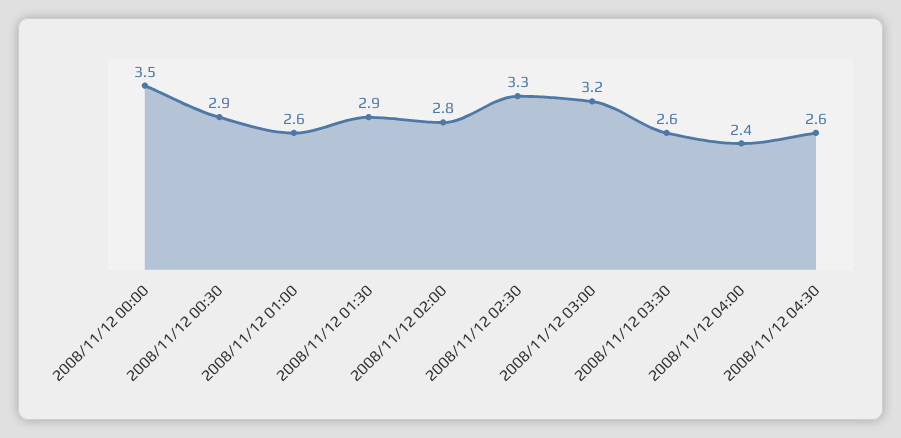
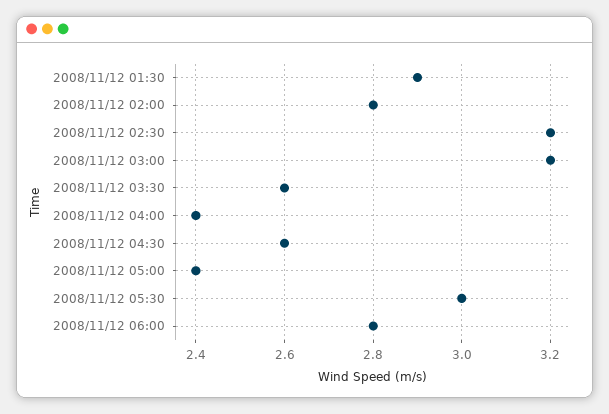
2008/11/12 00:00: 3.5 -> none
2008/11/12 00:30: 2.9 -> none
2008/11/12 01:00: 2.6 -> none
2008/11/12 02:30: 3.3 -> 3.2
2008/11/12 05:00: none -> 2.4
2008/11/12 05:30: none -> 3
2008/11/12 06:00: none -> 2.8

